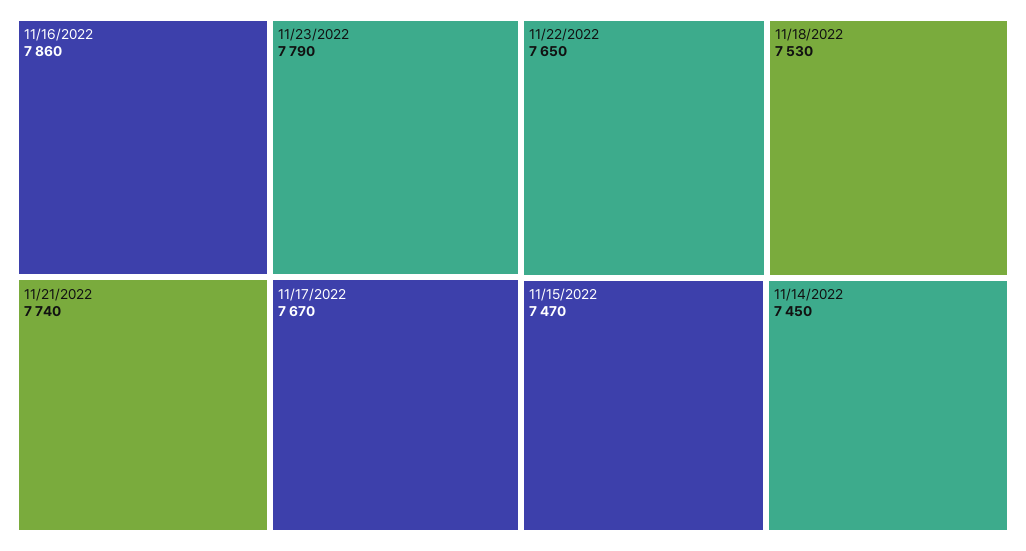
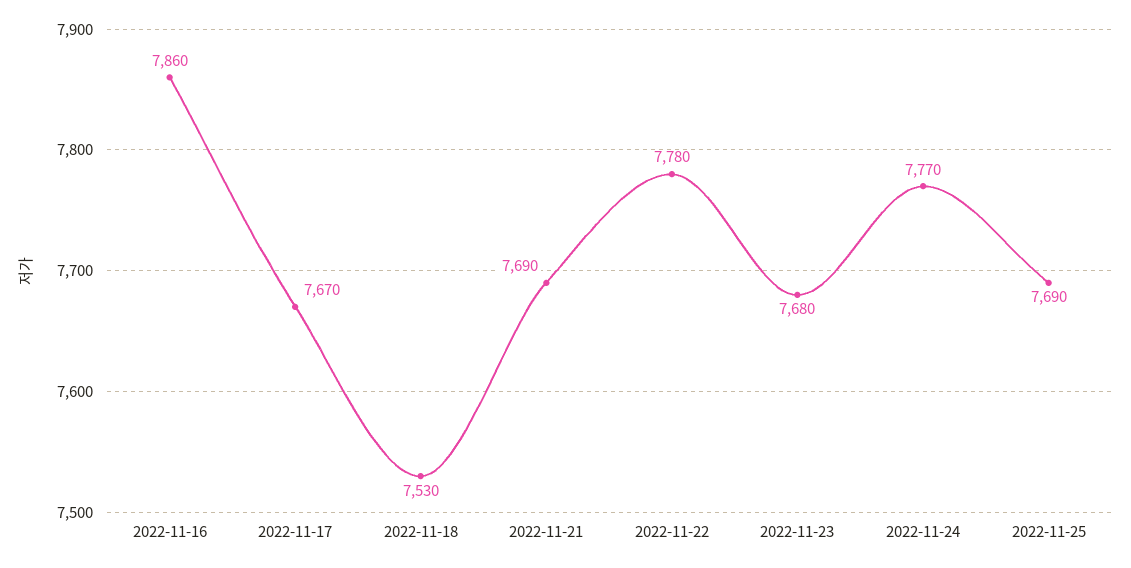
11/23/2022: 7790 -> 7680
11/21/2022: 7740 -> 7690
11/22/2022: 7650 -> 7780
11/15/2022: 7470 -> none
11/14/2022: 7450 -> none
2022-11-24: none -> 7770
2022-11-25: none -> 7690

